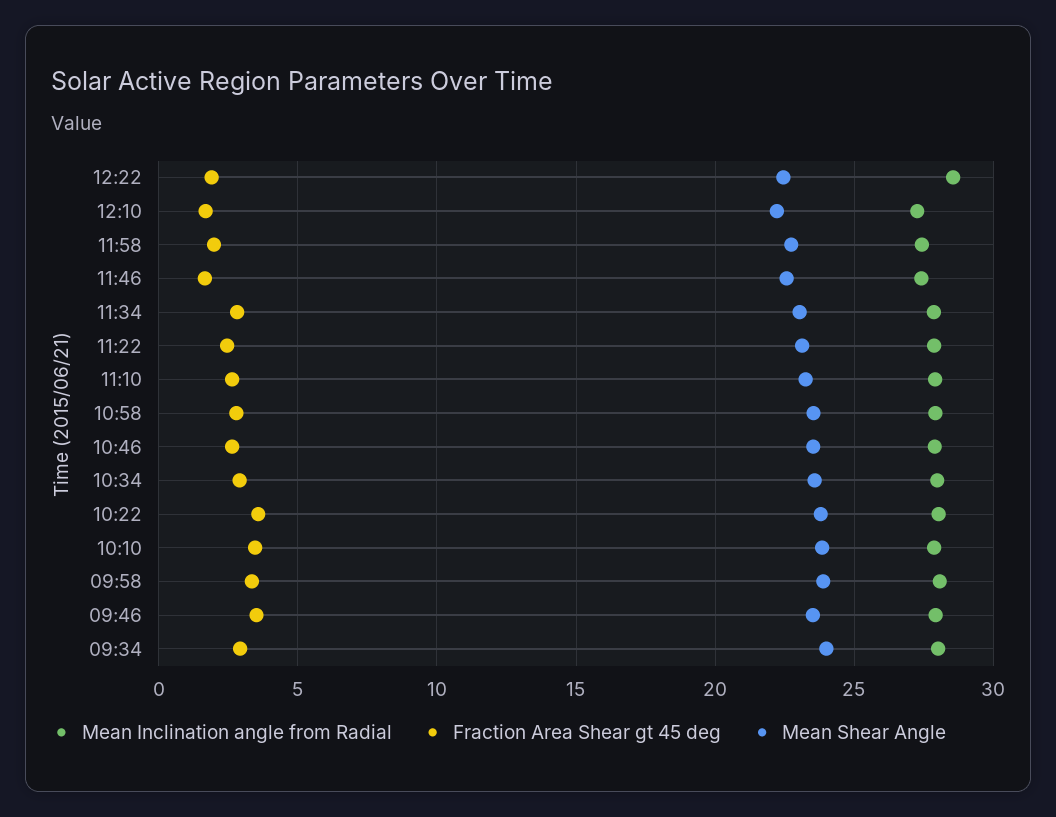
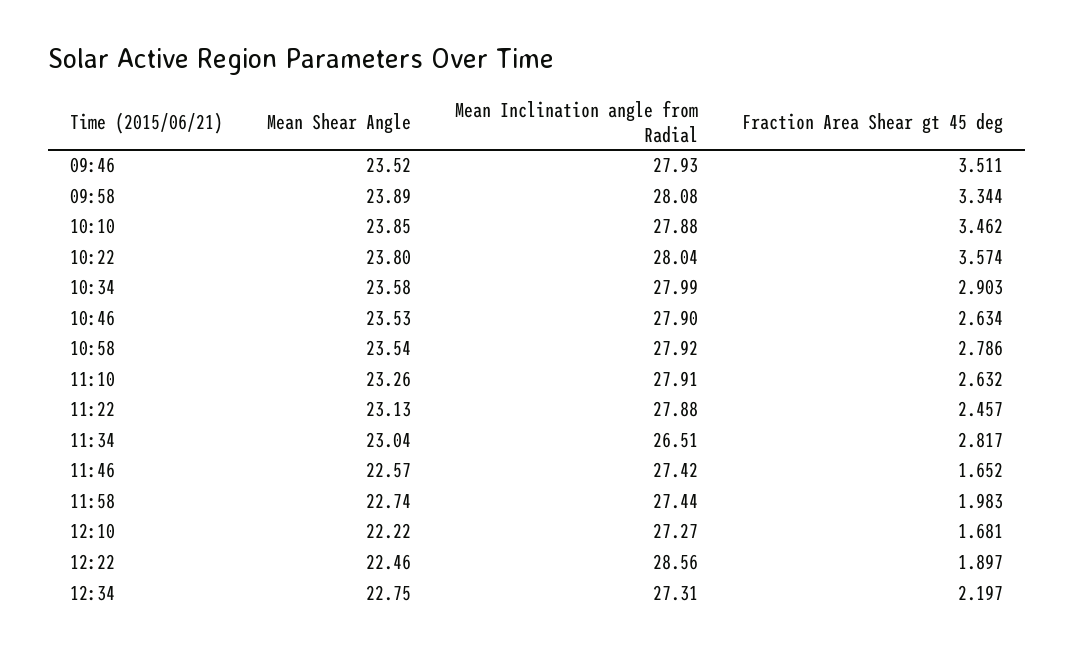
Mean Inclination angle from Radial, 11:34: 28 -> 26.51
Mean Inclination angle from Radial, 09:34: 28 -> none
Fraction Area Shear gt 45 deg, 09:34: 3 -> none
Mean Shear Angle, 09:34: 24 -> none
Mean Shear Angle, 12:34: none -> 22.75
Mean Inclination angle from Radial, 12:34: none -> 27.31
Fraction Area Shear gt 45 deg, 12:34: none -> 2.197

